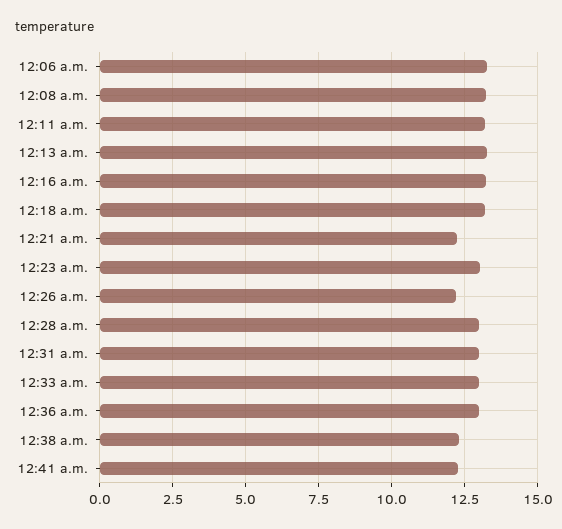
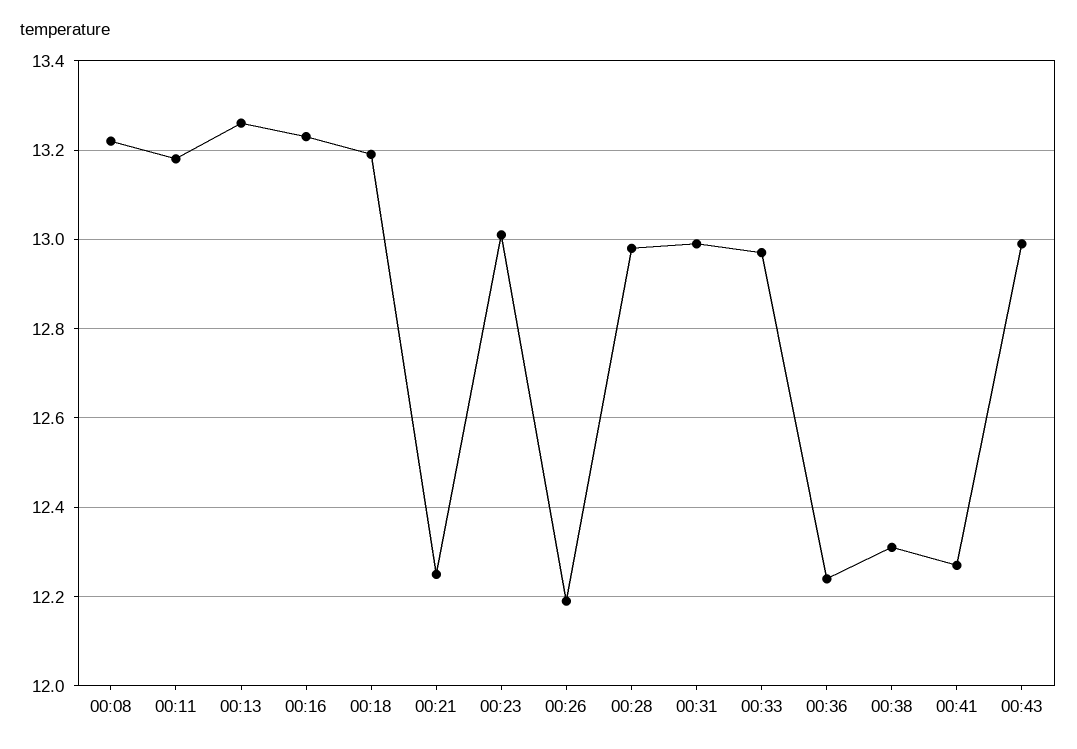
12:06 a.m.: 13.25 -> none
12:36 a.m.: 13 -> 12.25
00:43: none -> 13

